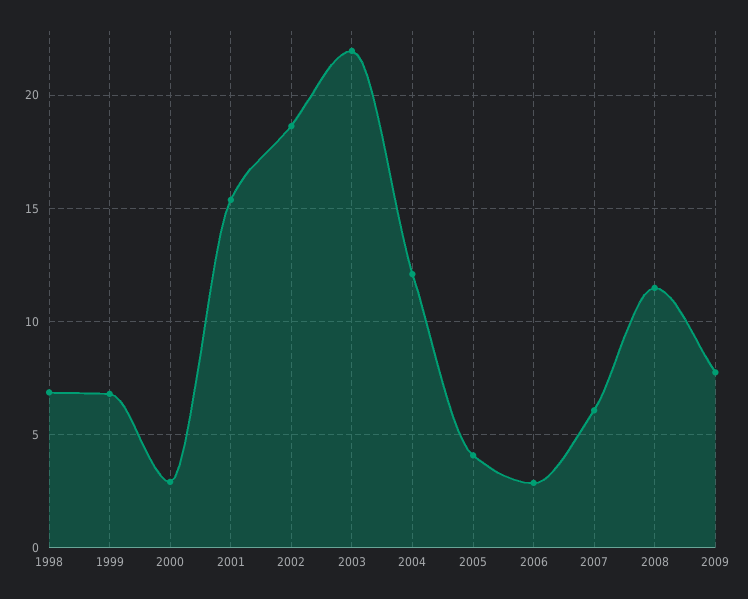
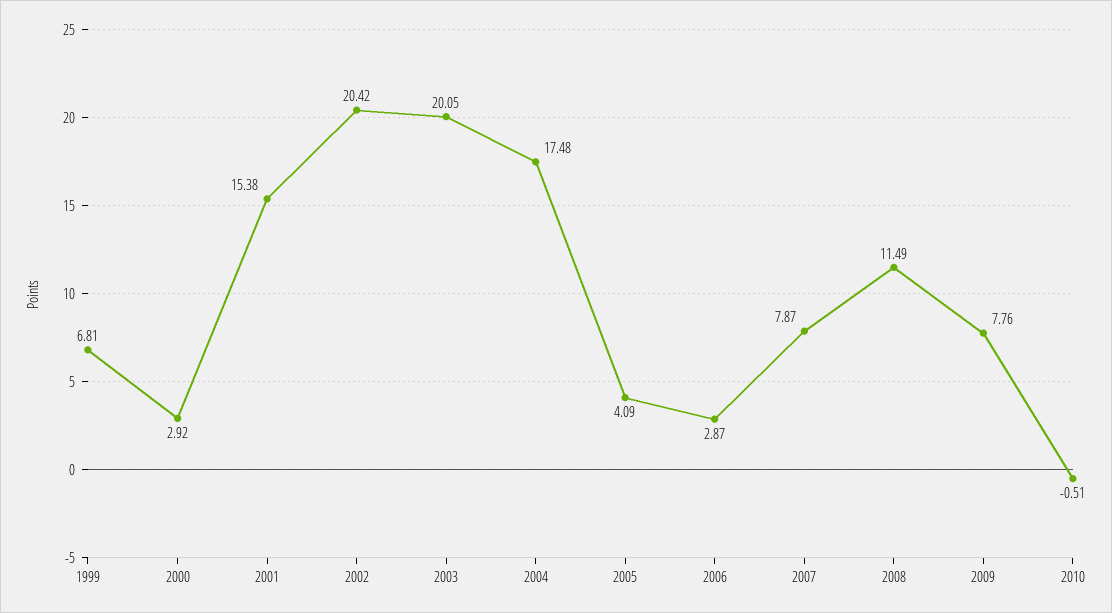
1998: 7 -> none
2002: 18.5 -> 20.42
2003: 22 -> 20.05
2004: 12 -> 17.48
2007: 6 -> 7.87
2010: none -> -0.51

